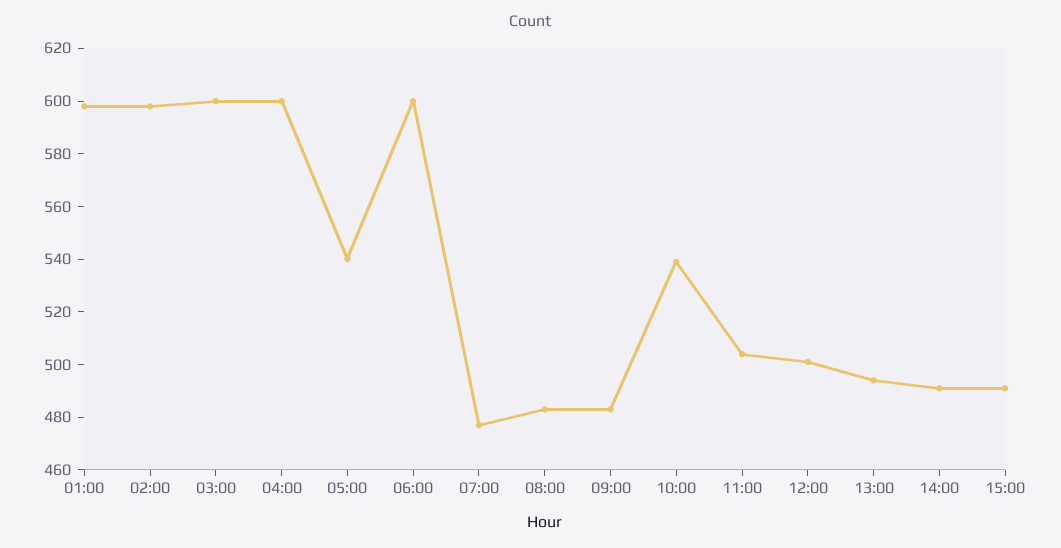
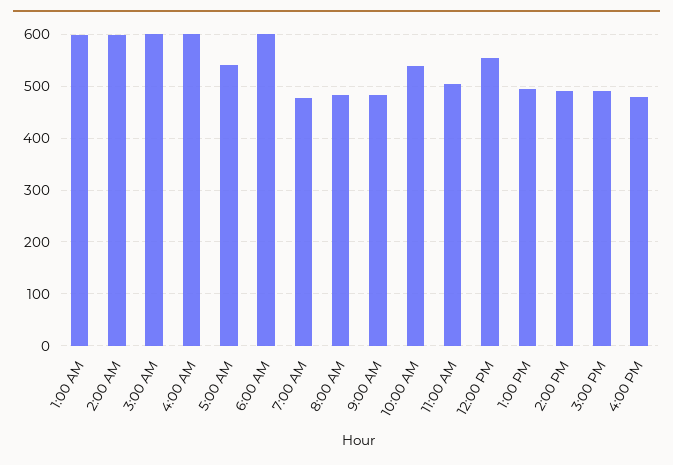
12:00: 500 -> 560
4:00 PM: none -> 480

